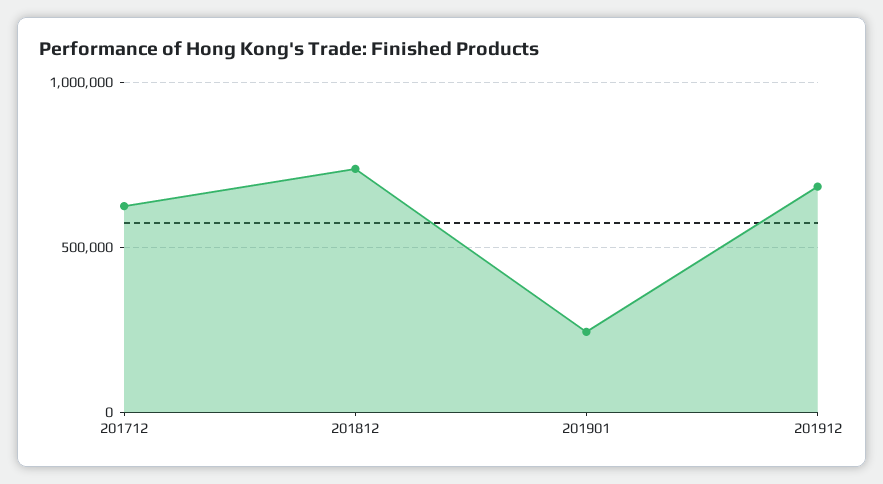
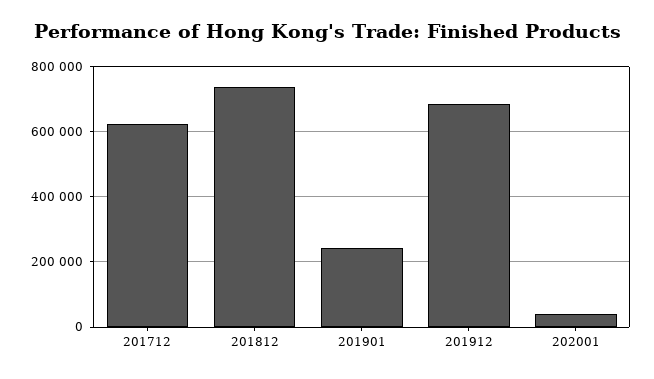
202001: none -> 40000

